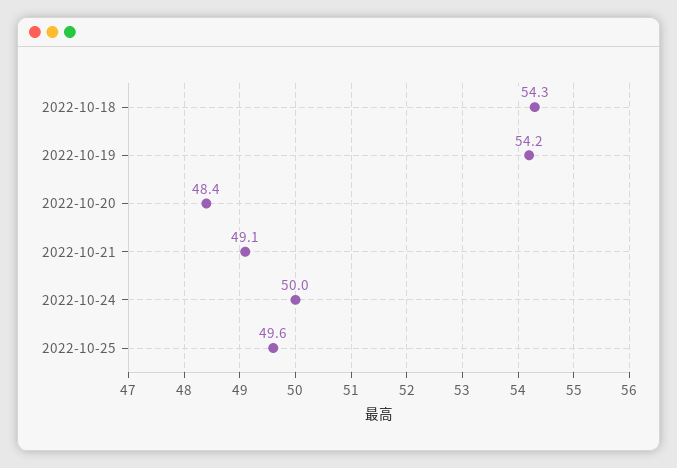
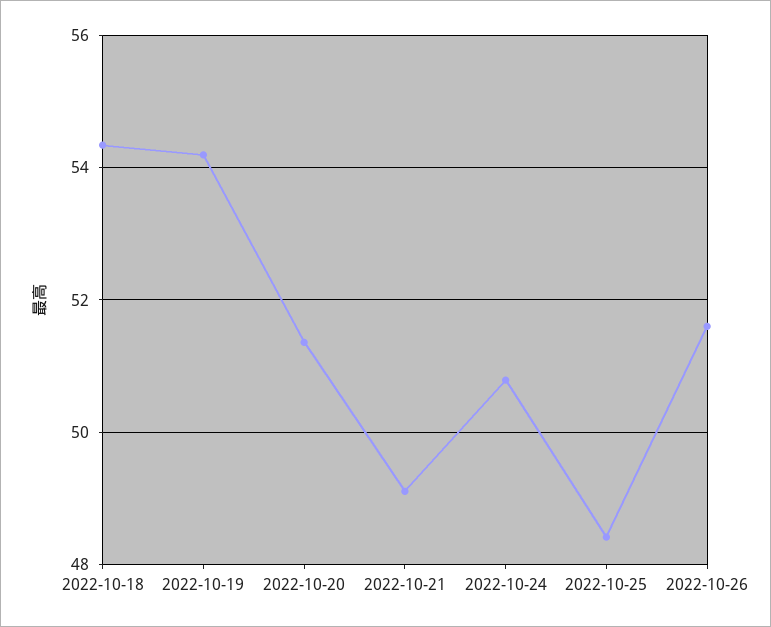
2022-10-20: 48.4 -> 51.4
2022-10-24: 50 -> 50.8
2022-10-25: 49.6 -> 48.4
2022-10-26: none -> 51.6

